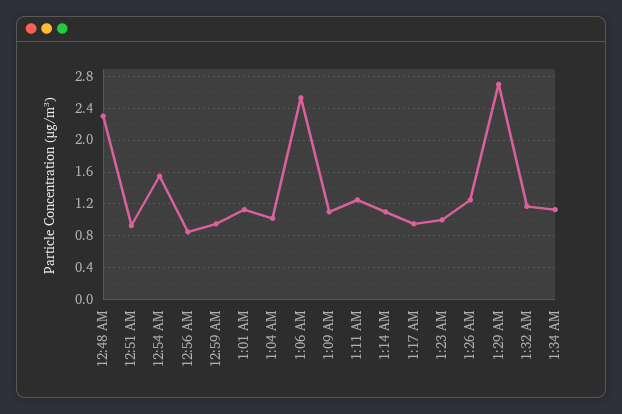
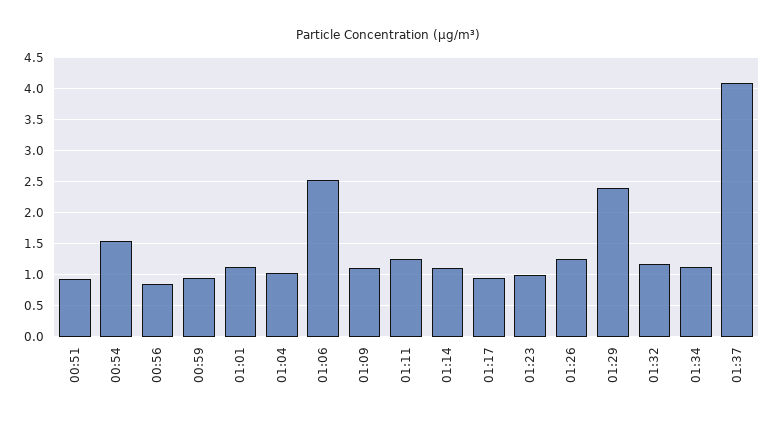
12:48 AM: 2.3 -> none
1:29 AM: 2.7 -> 2.4
01:37: none -> 4.1

